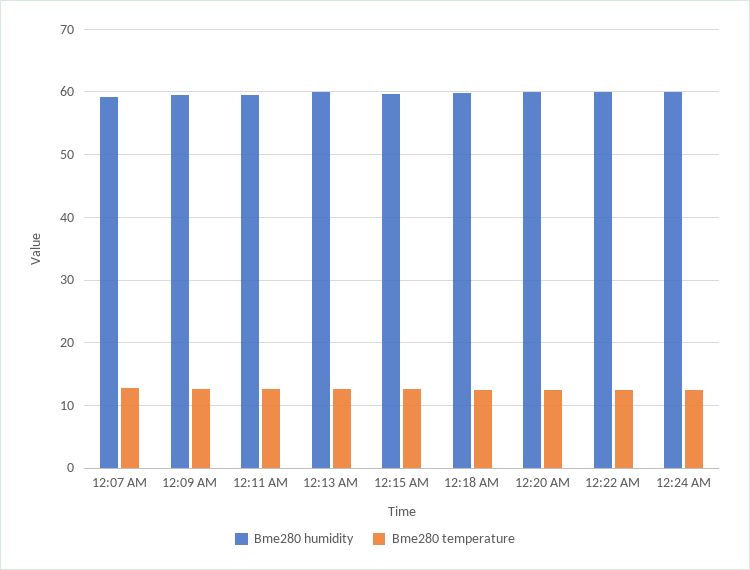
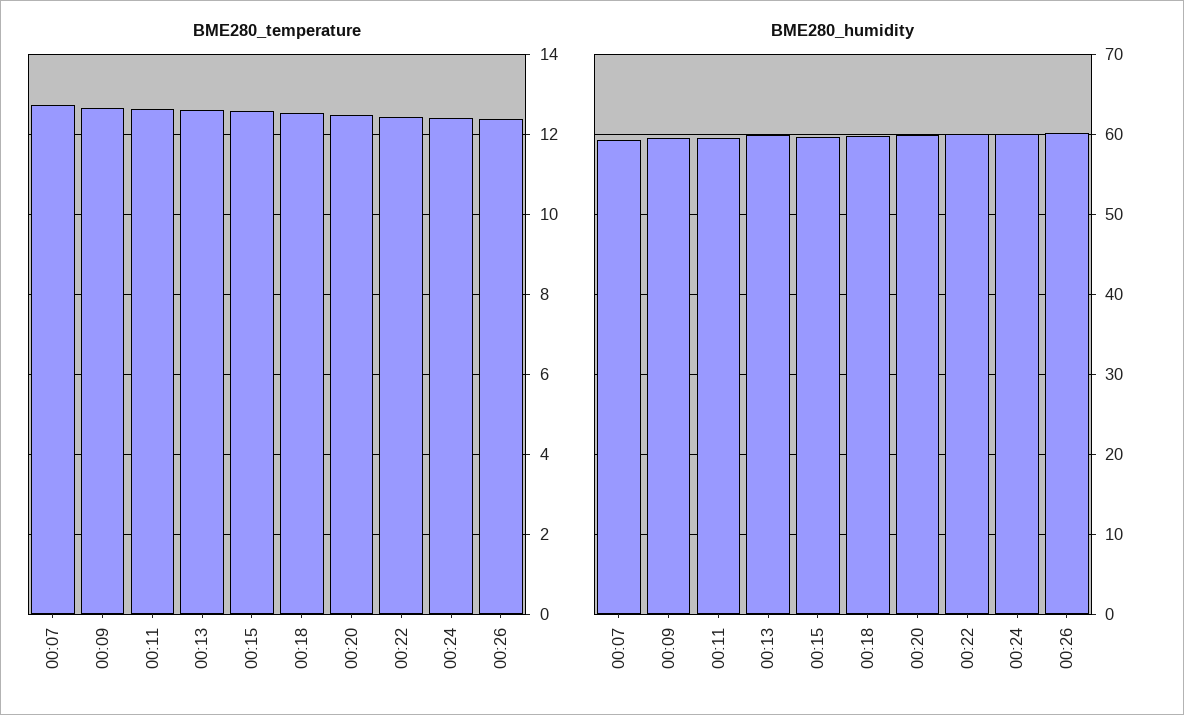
Bme280 temperature, 00:26: none -> 12.4
Bme280 humidity, 00:26: none -> 60

